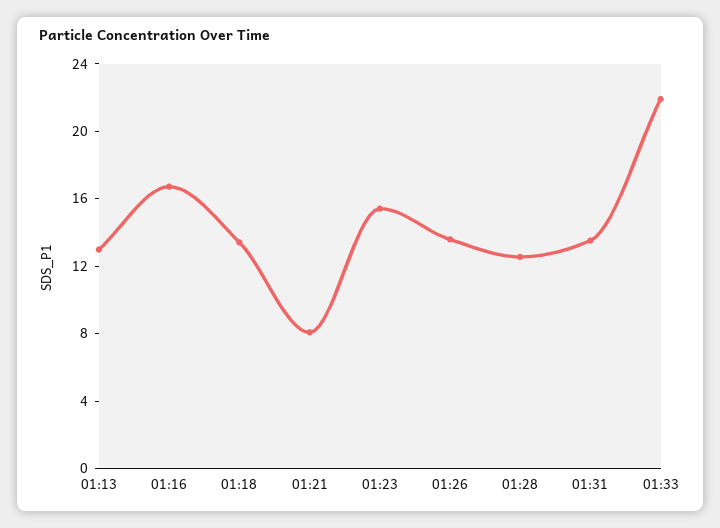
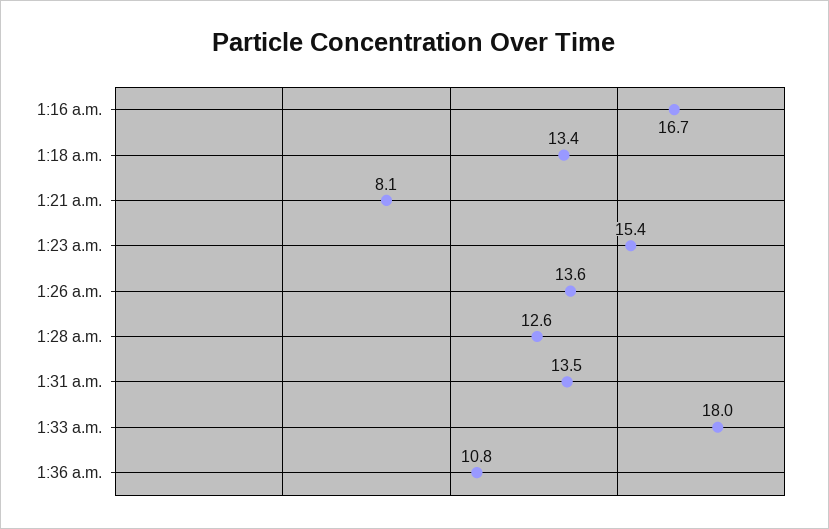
01:13: 13 -> none
01:33: 22 -> 18
1:36 a.m.: none -> 10.8

